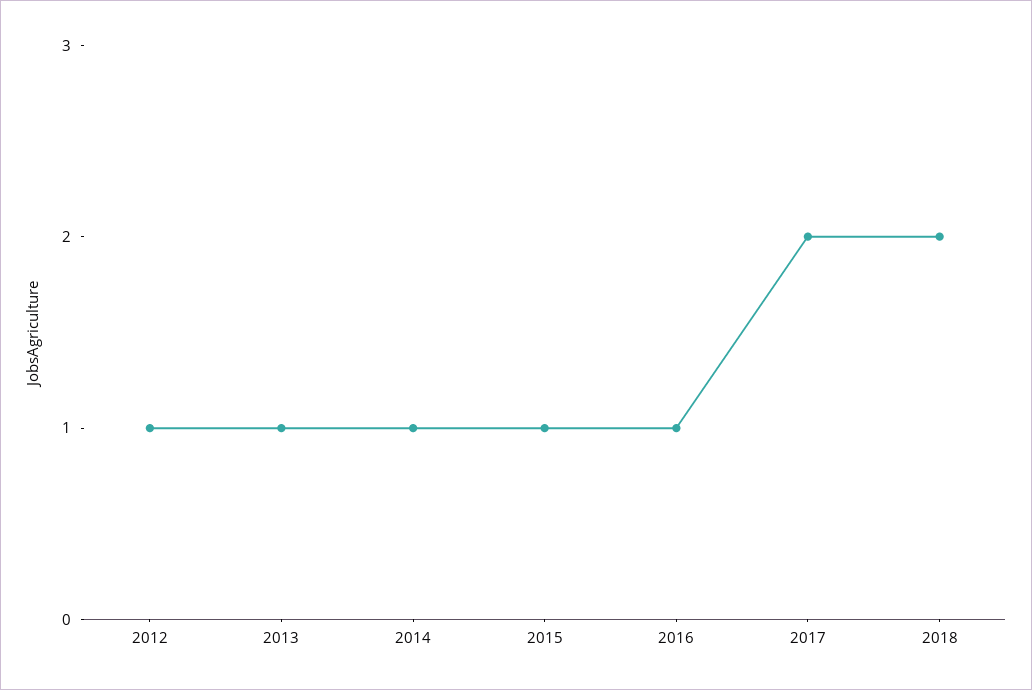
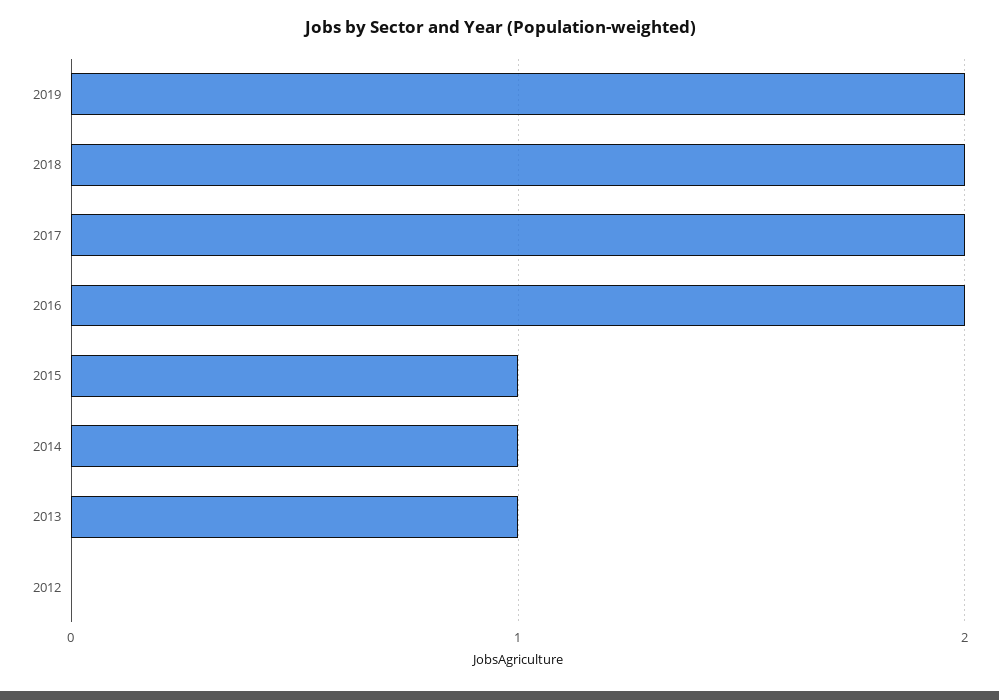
2012: 1 -> 0
2016: 1 -> 2
2019: none -> 2

